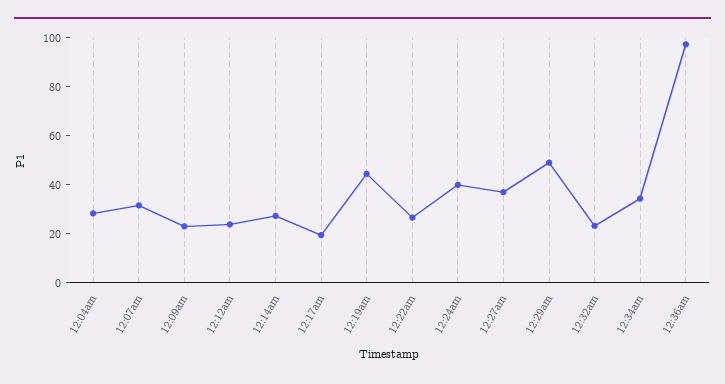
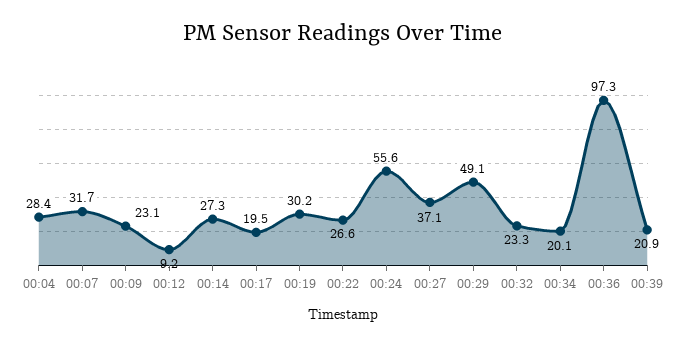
12:12am: 25 -> 9.2
12:19am: 45 -> 30.2
12:24am: 40 -> 55.6
12:34am: 35 -> 20.1
00:39: none -> 20.9

